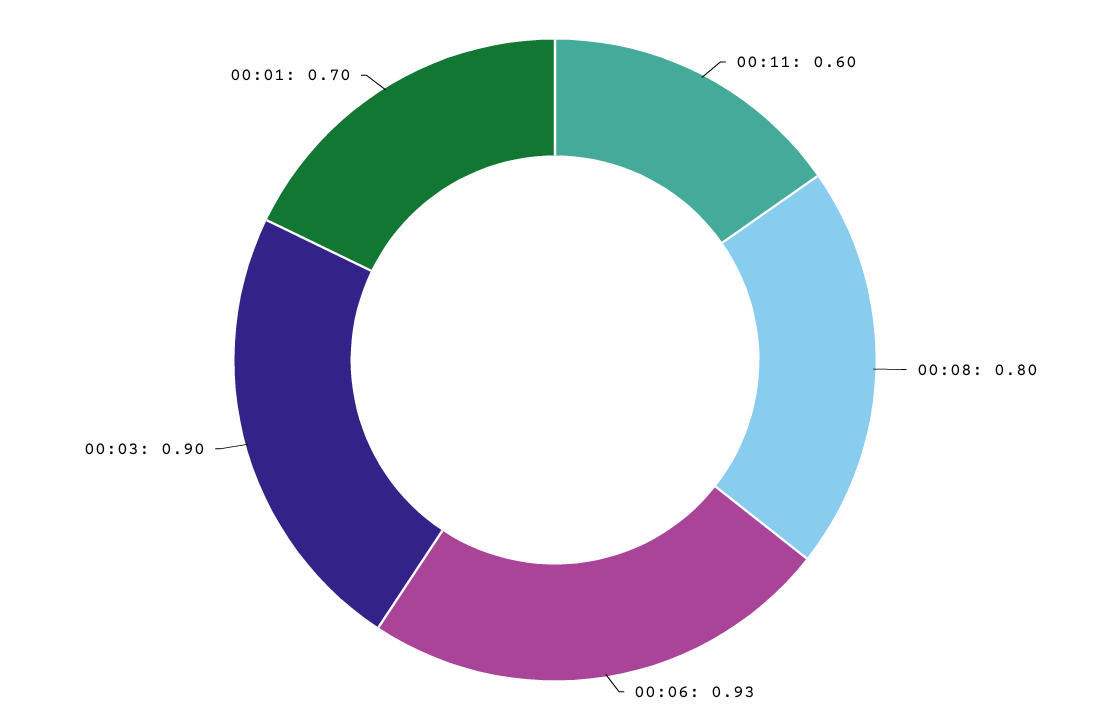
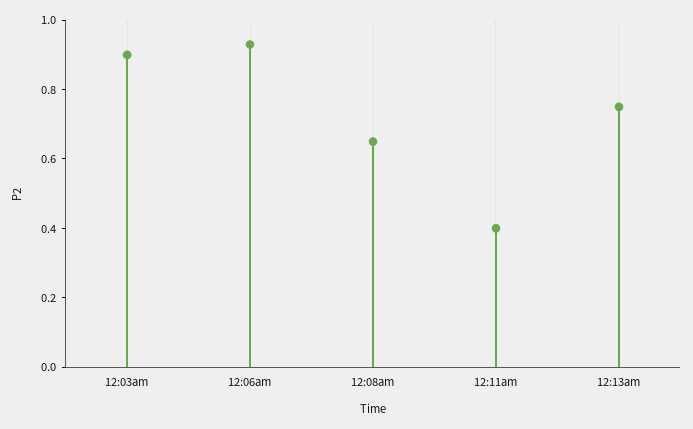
00:11: 0.6 -> 0.4
00:08: 0.8 -> 0.65
00:01: 0.7 -> none
12:13am: none -> 0.75

